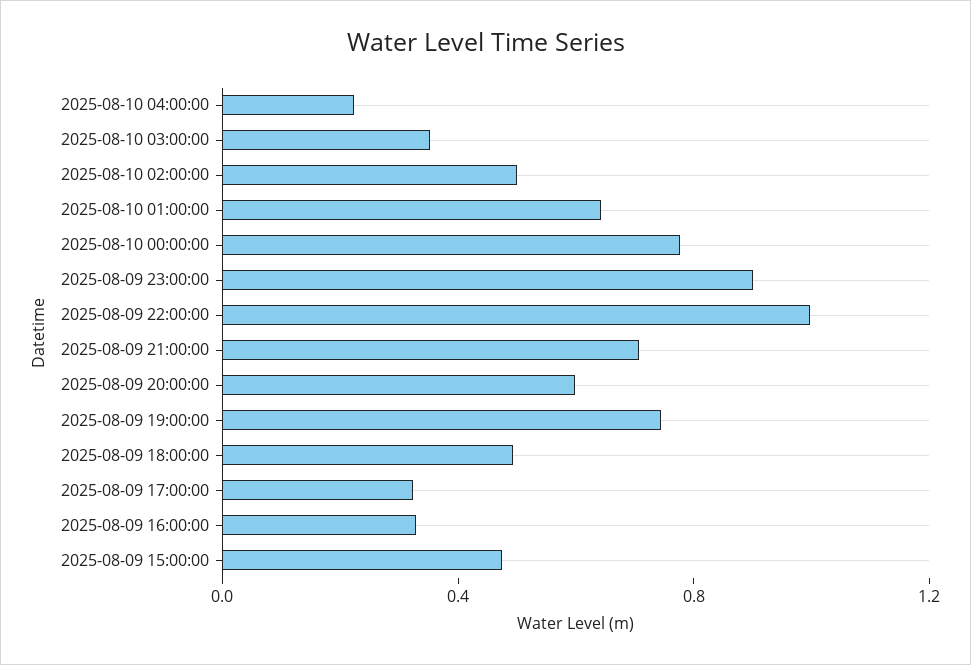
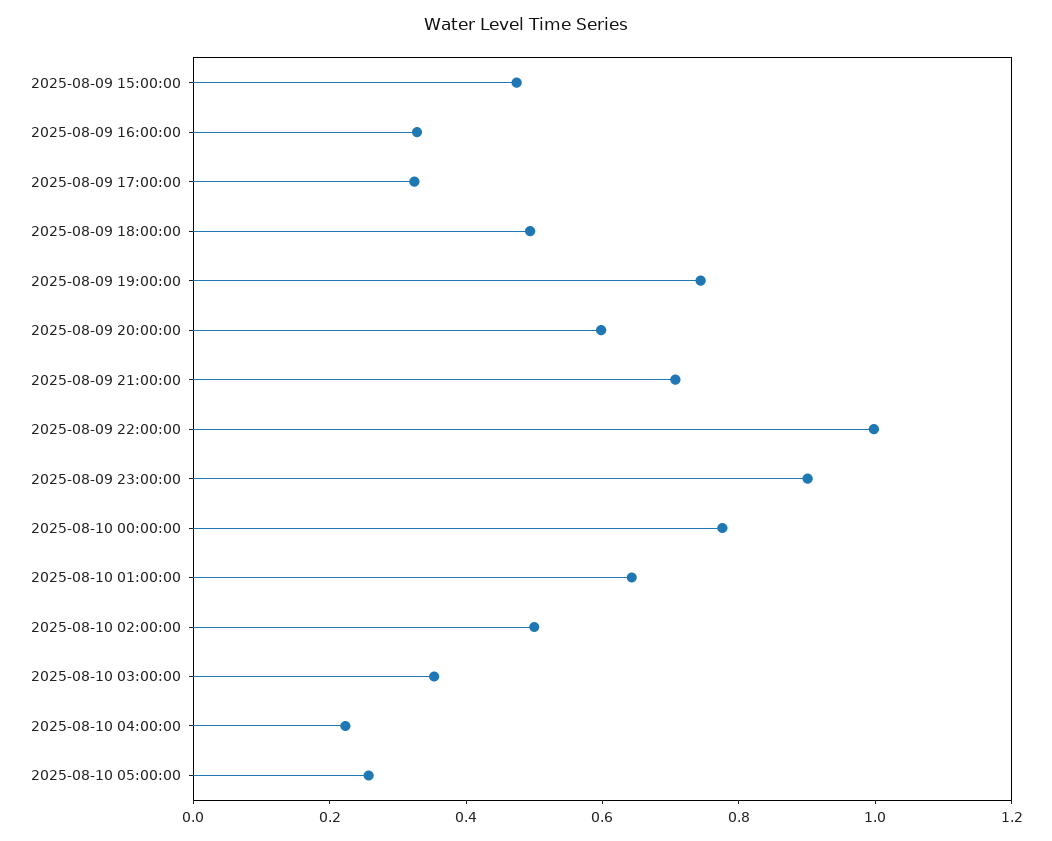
2025-08-10 05:00:00: none -> 0.25

